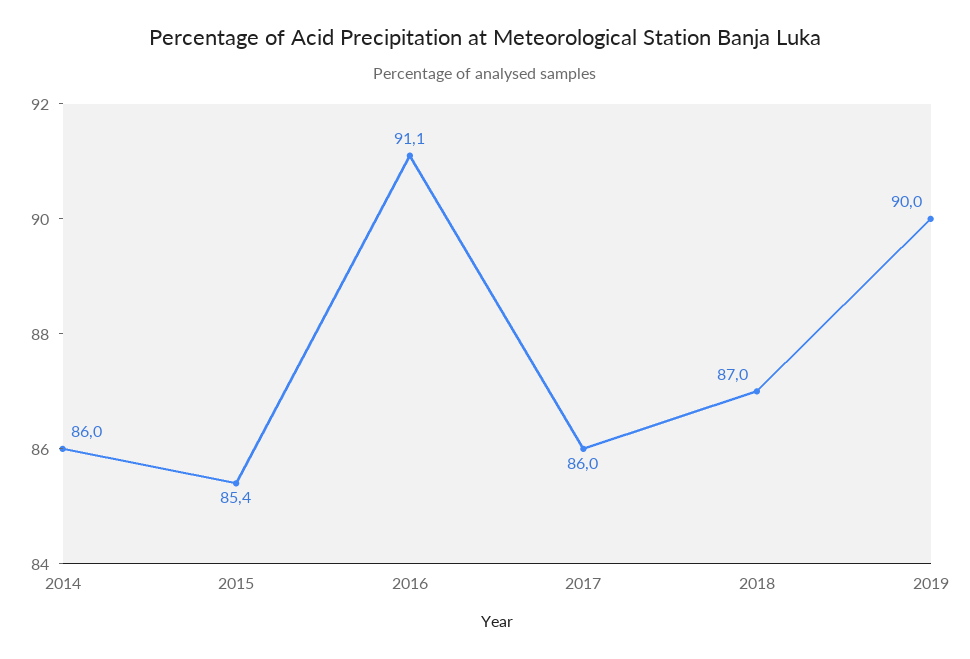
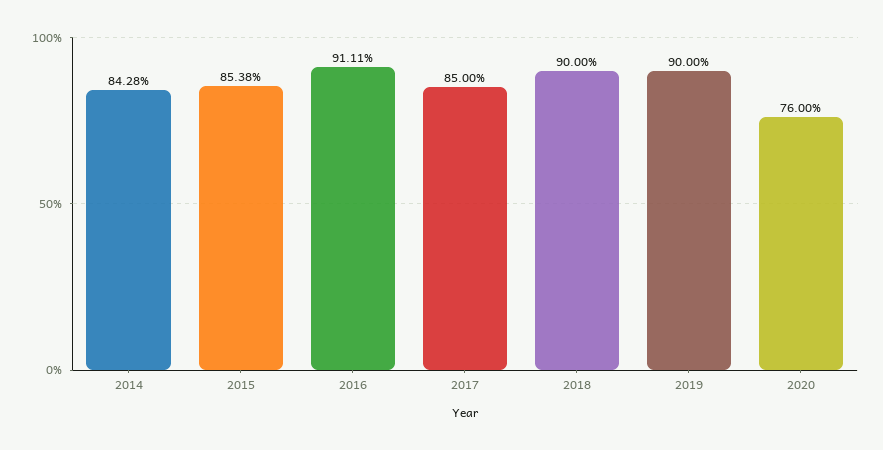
2014: 86 -> 84.28
2017: 86 -> 85
2018: 87 -> 90
2020: none -> 76

